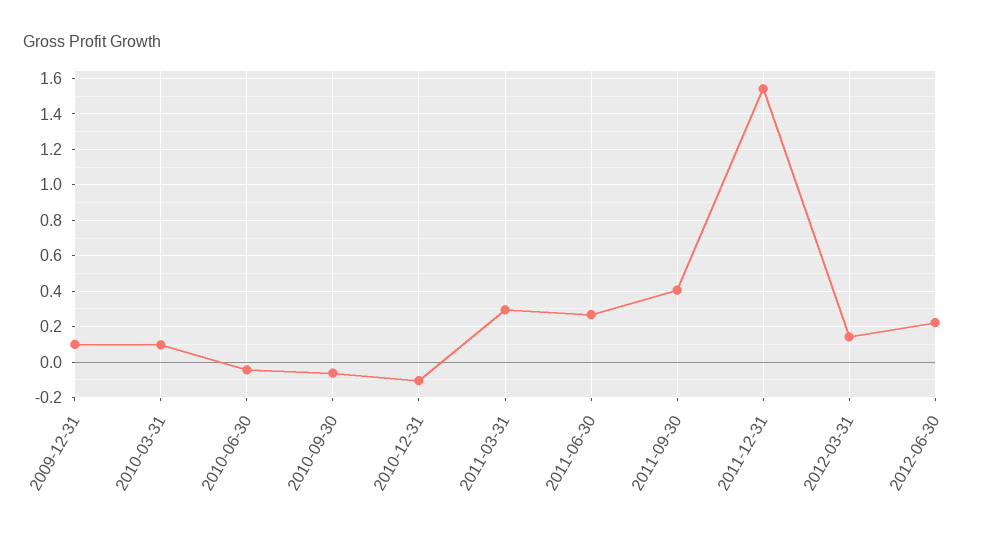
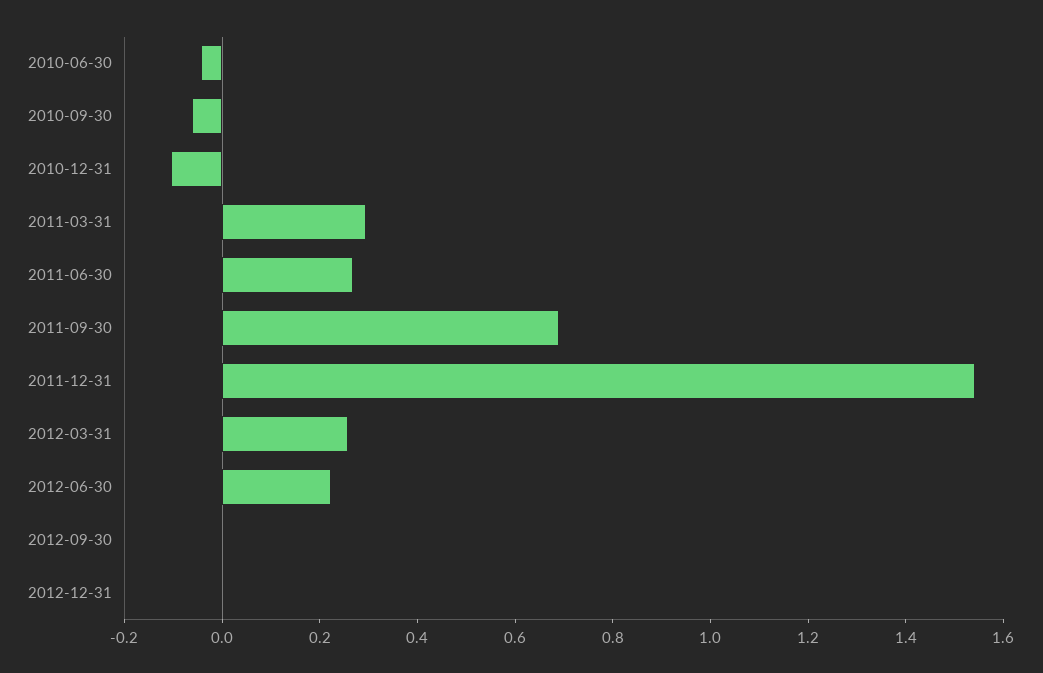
2009-12-31: 0.1 -> none
2010-03-31: 0.1 -> none
2011-09-30: 0.4 -> 0.7
2012-03-31: 0.15 -> 0.25
2012-09-30: none -> 0
2012-12-31: none -> 0

